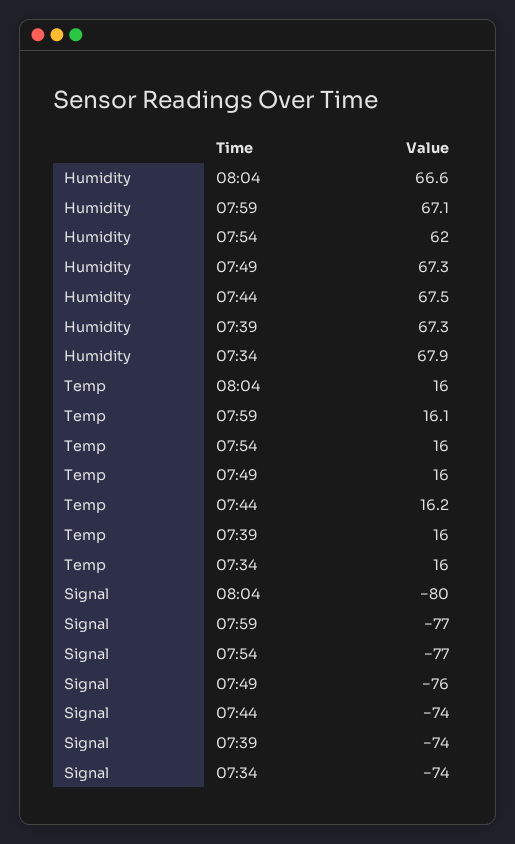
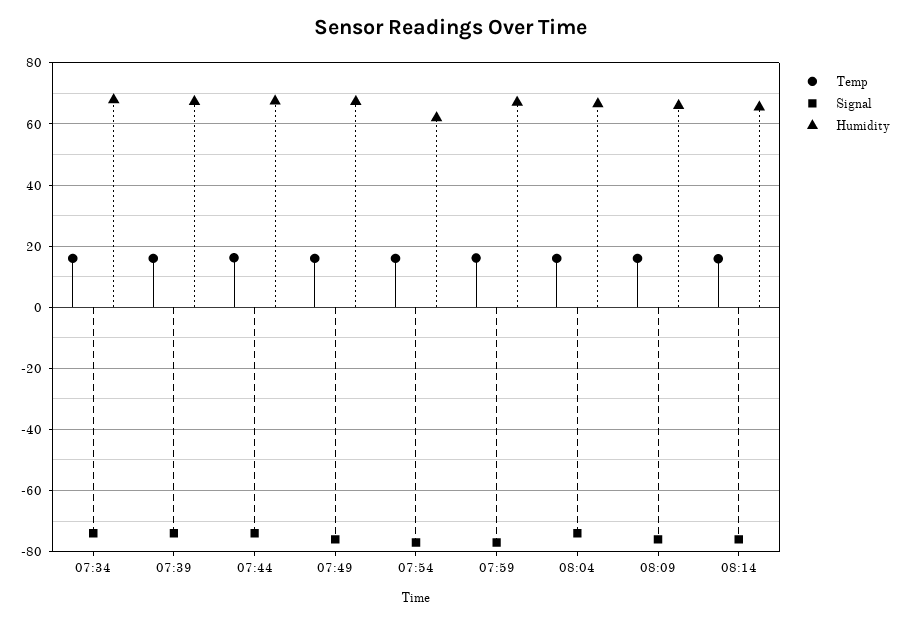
Signal, 08:04: -80 -> -74
Temp, 08:09: none -> 16
Signal, 08:09: none -> -76
Humidity, 08:09: none -> 66
Temp, 08:14: none -> 16
Signal, 08:14: none -> -76
Humidity, 08:14: none -> 66

